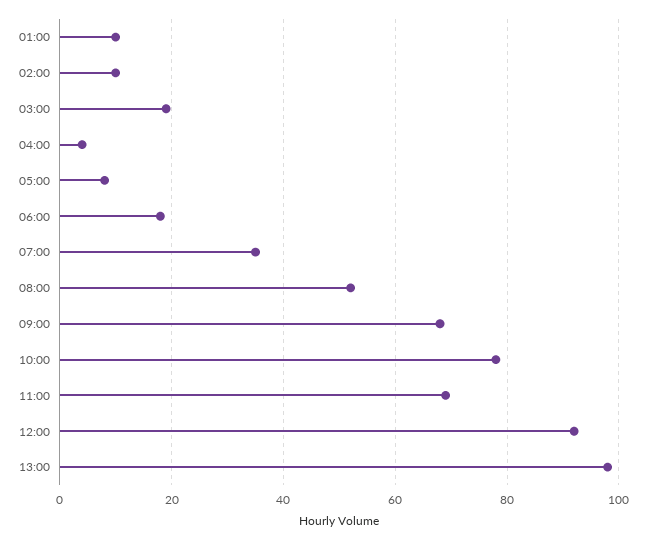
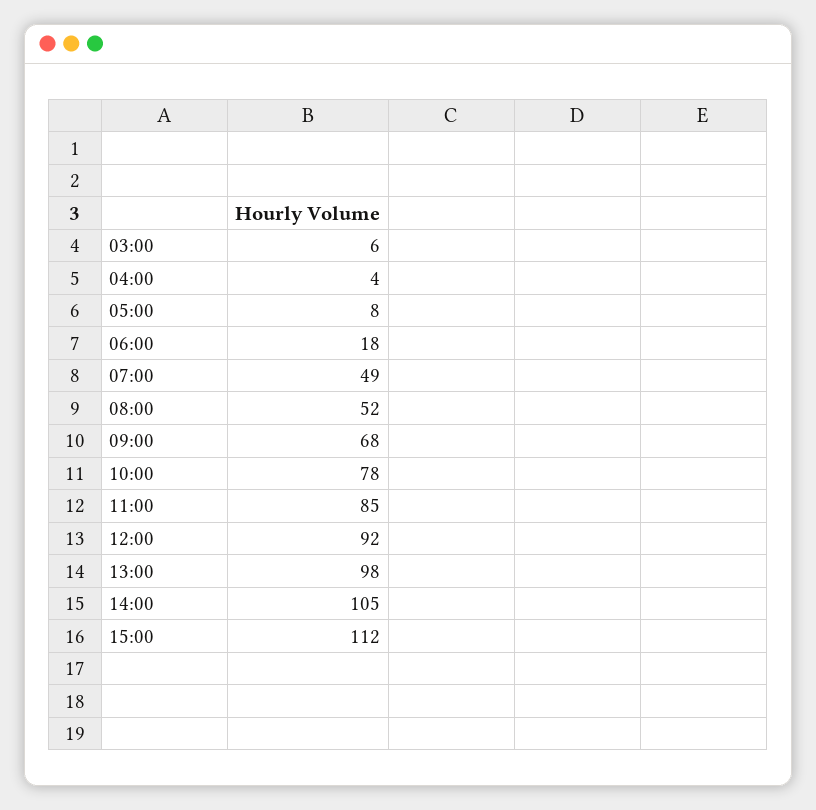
01:00: 10 -> none
02:00: 10 -> none
03:00: 20 -> 6
07:00: 35 -> 49
11:00: 70 -> 85
14:00: none -> 105
15:00: none -> 112

